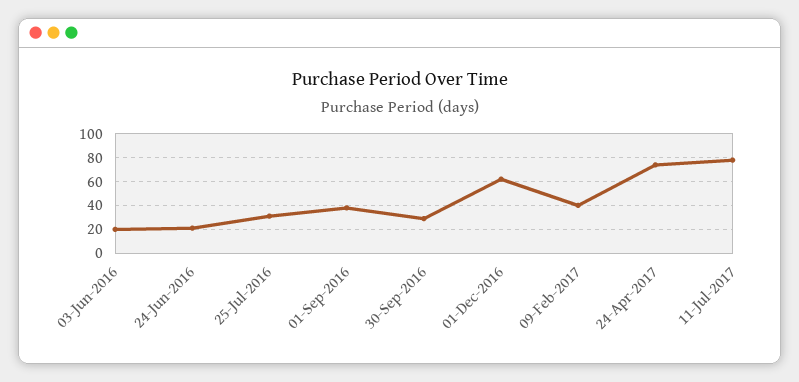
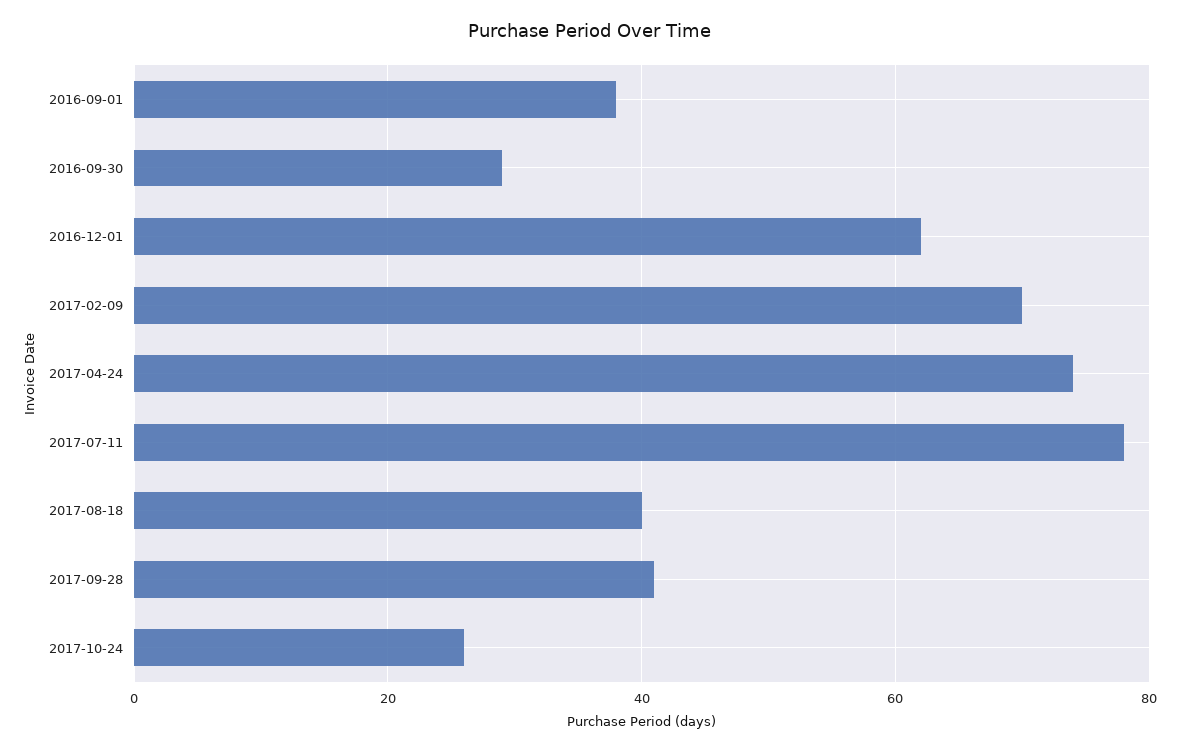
03-Jun-2016: 20 -> none
24-Jun-2016: 20 -> none
25-Jul-2016: 30 -> none
09-Feb-2017: 40 -> 70
2017-08-18: none -> 40
2017-09-28: none -> 40
2017-10-24: none -> 25

